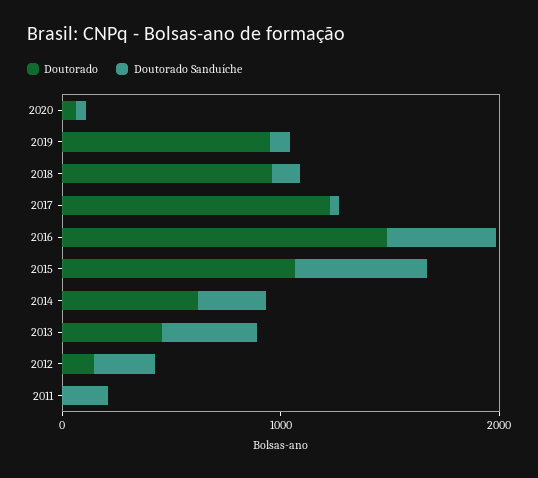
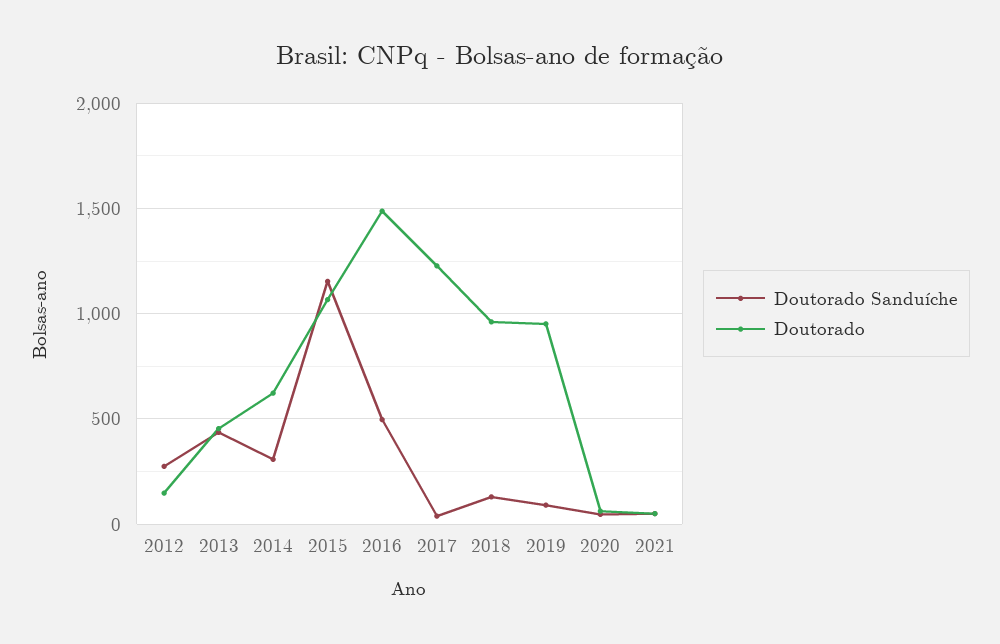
Doutorado Sanduíche, 2015: 600 -> 1150
Doutorado, 2011: 0 -> none
Doutorado Sanduíche, 2011: 200 -> none
Doutorado Sanduíche, 2021: none -> 50
Doutorado, 2021: none -> 50

